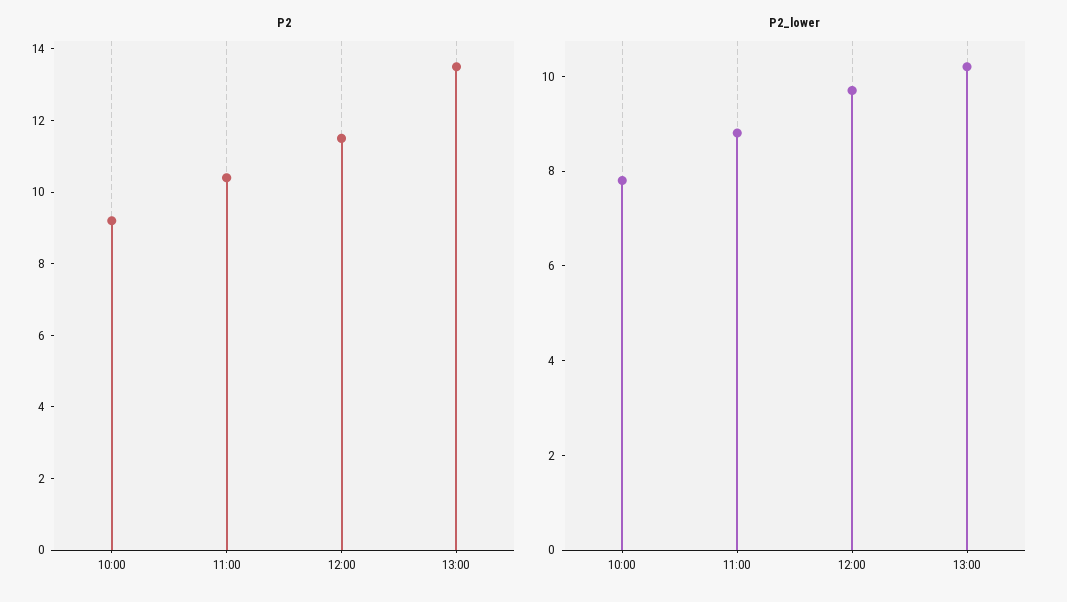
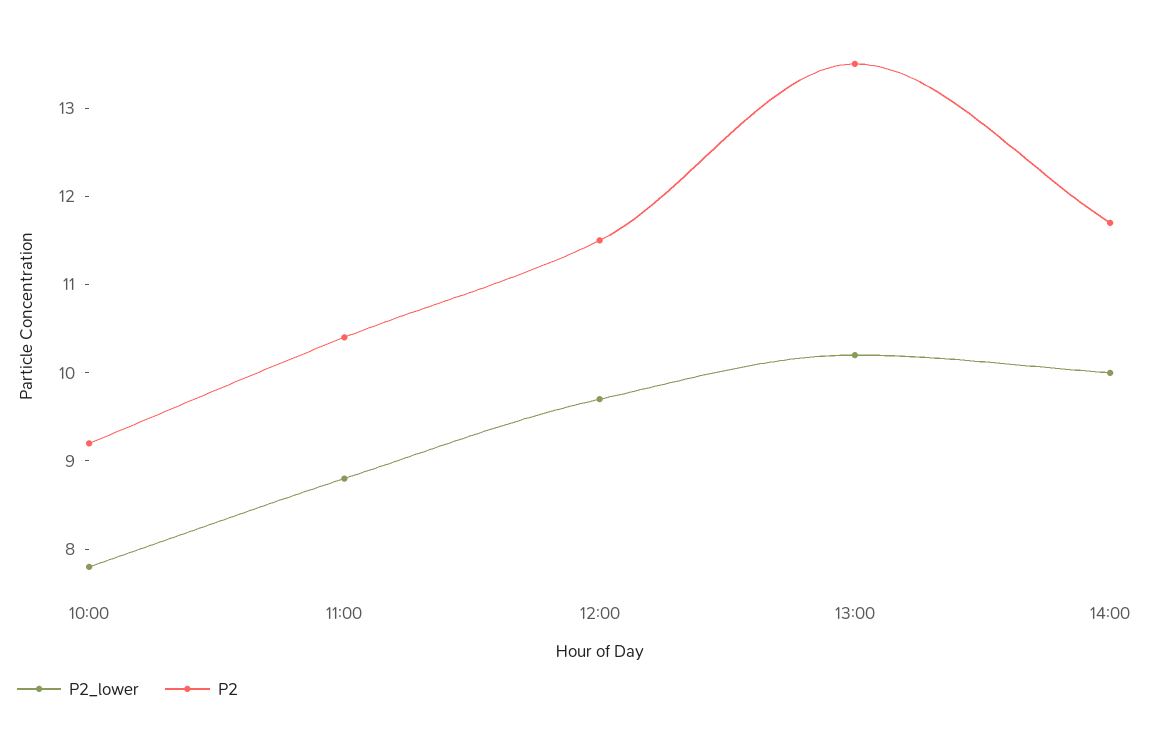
P2_lower, 14:00: none -> 10
P2, 14:00: none -> 11.7

